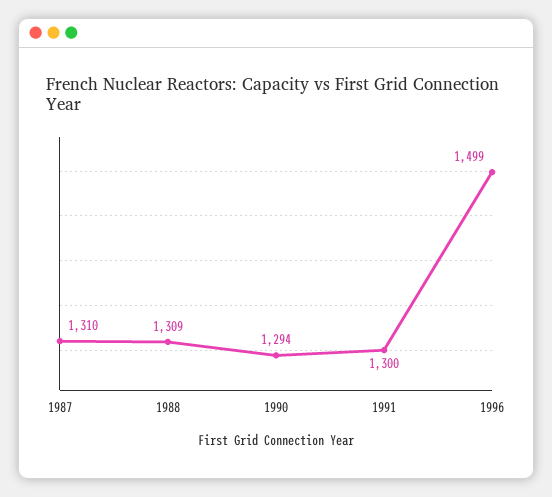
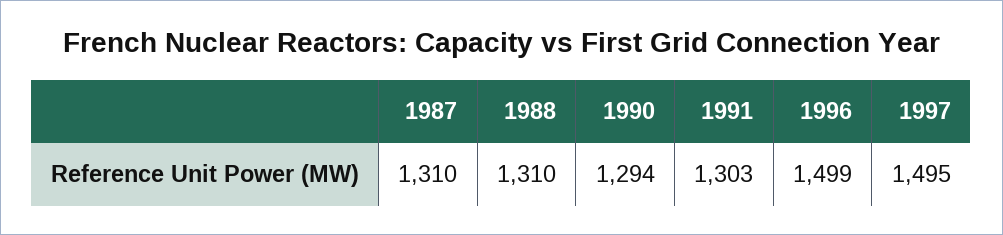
1988: 1309 -> 1310
1991: 1300 -> 1303
1997: none -> 1495

